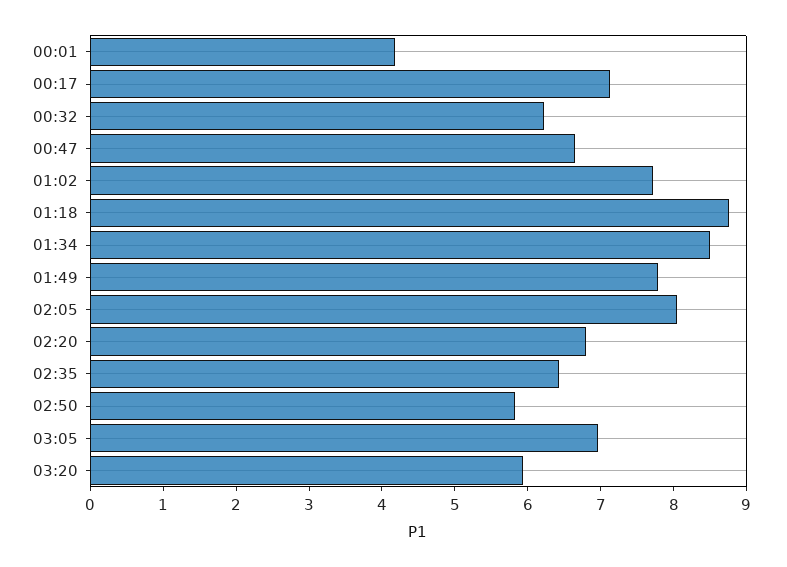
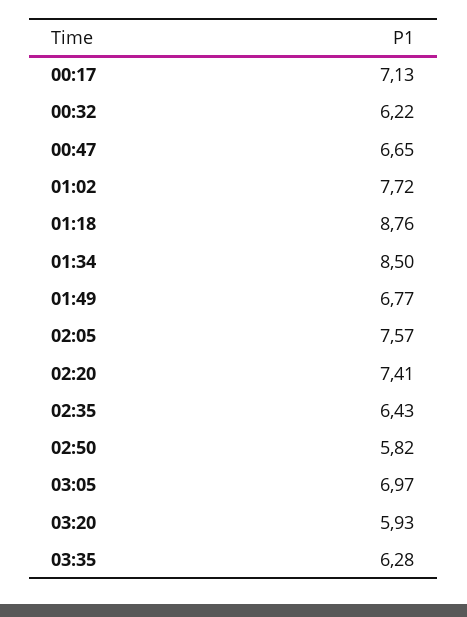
00:01: 4.2 -> none
01:49: 7.8 -> 6.77
02:05: 8 -> 7.57
02:20: 6.8 -> 7.41
03:35: none -> 6.28

